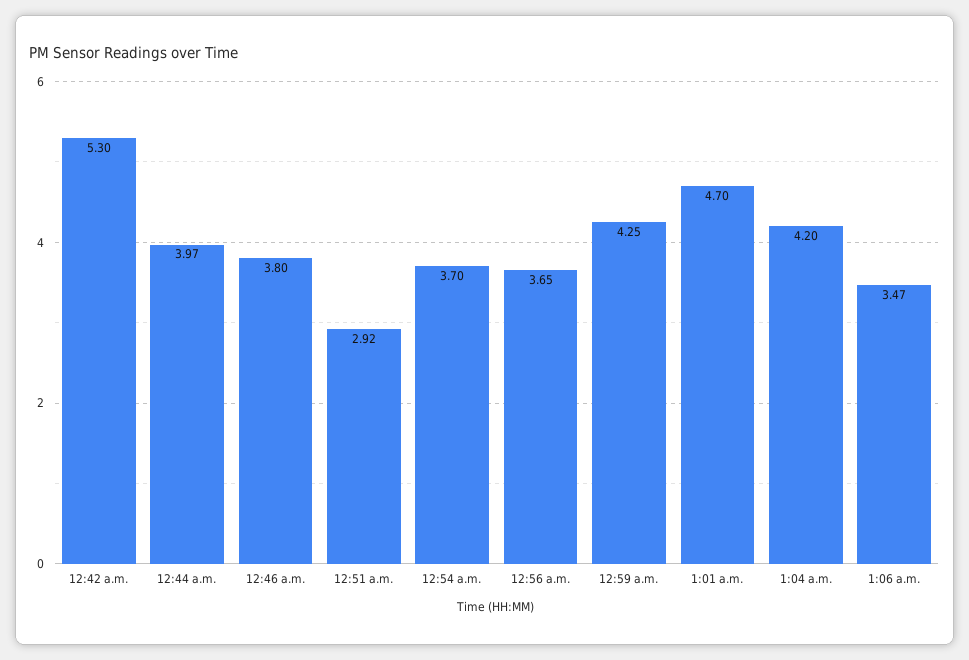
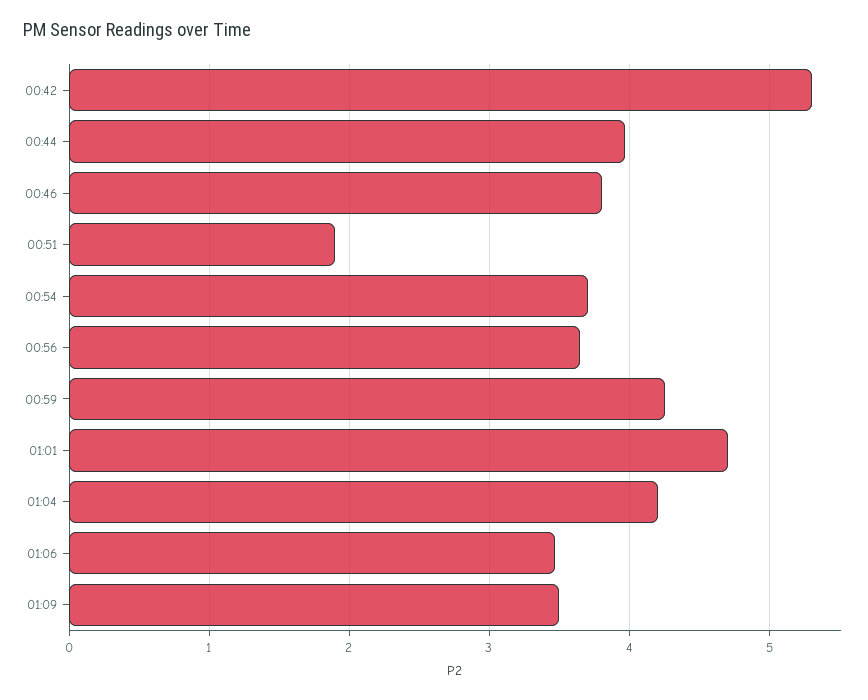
12:51 a.m.: 2.92 -> 1.9
01:09: none -> 3.5

